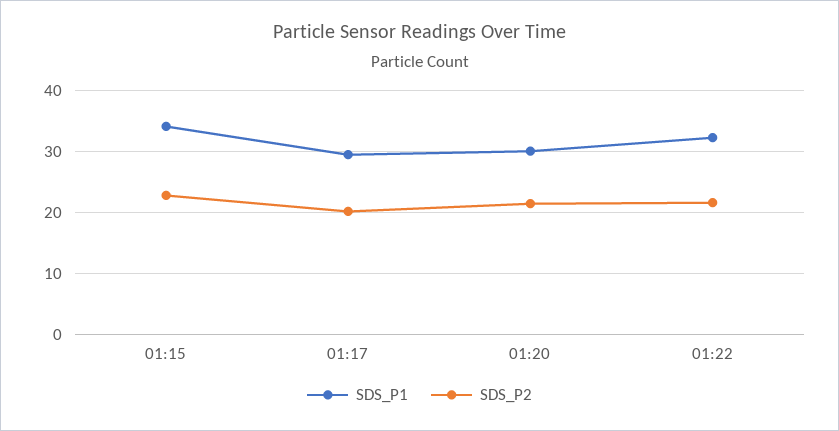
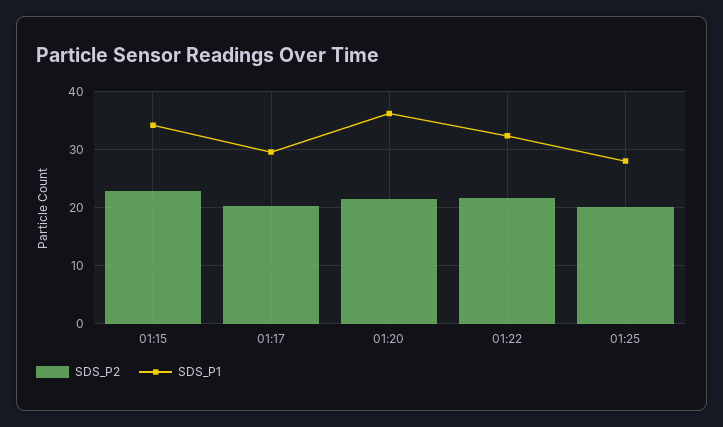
SDS_P1, 01:20: 30 -> 36
SDS_P2, 01:25: none -> 20
SDS_P1, 01:25: none -> 28

